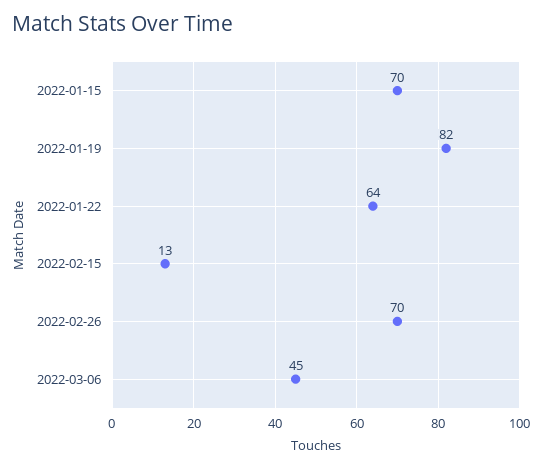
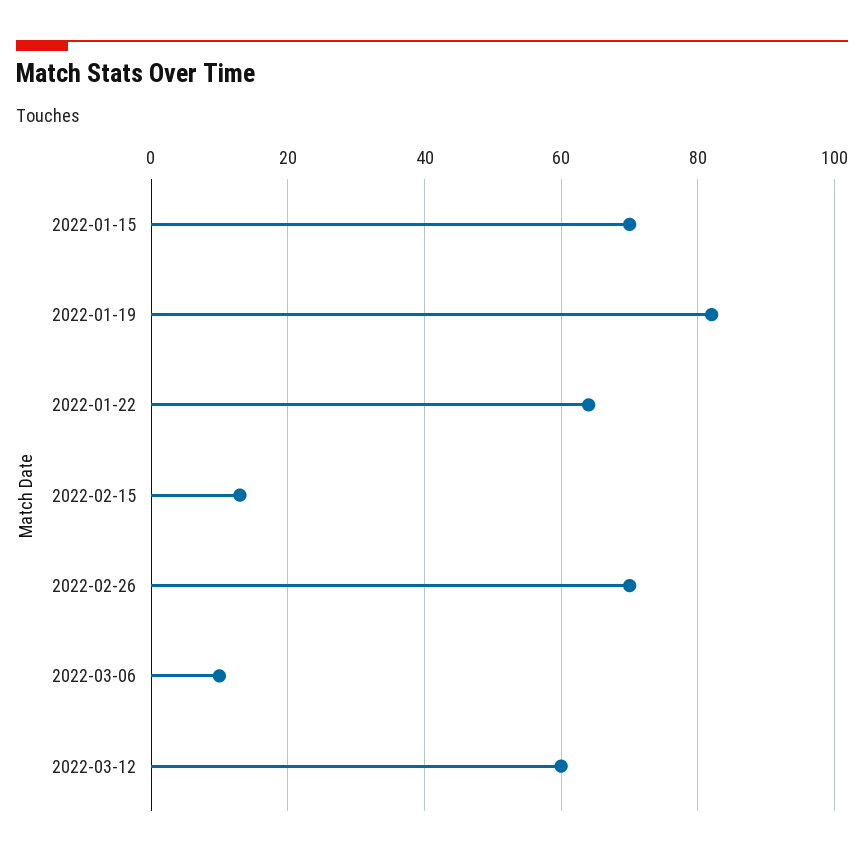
2022-03-06: 45 -> 10
2022-03-12: none -> 60

